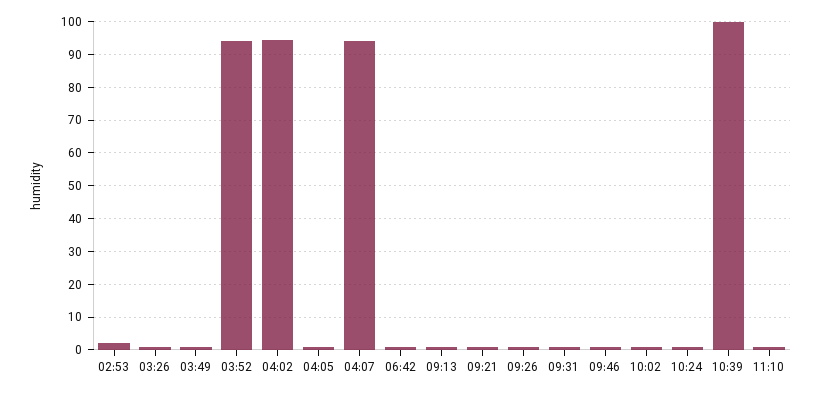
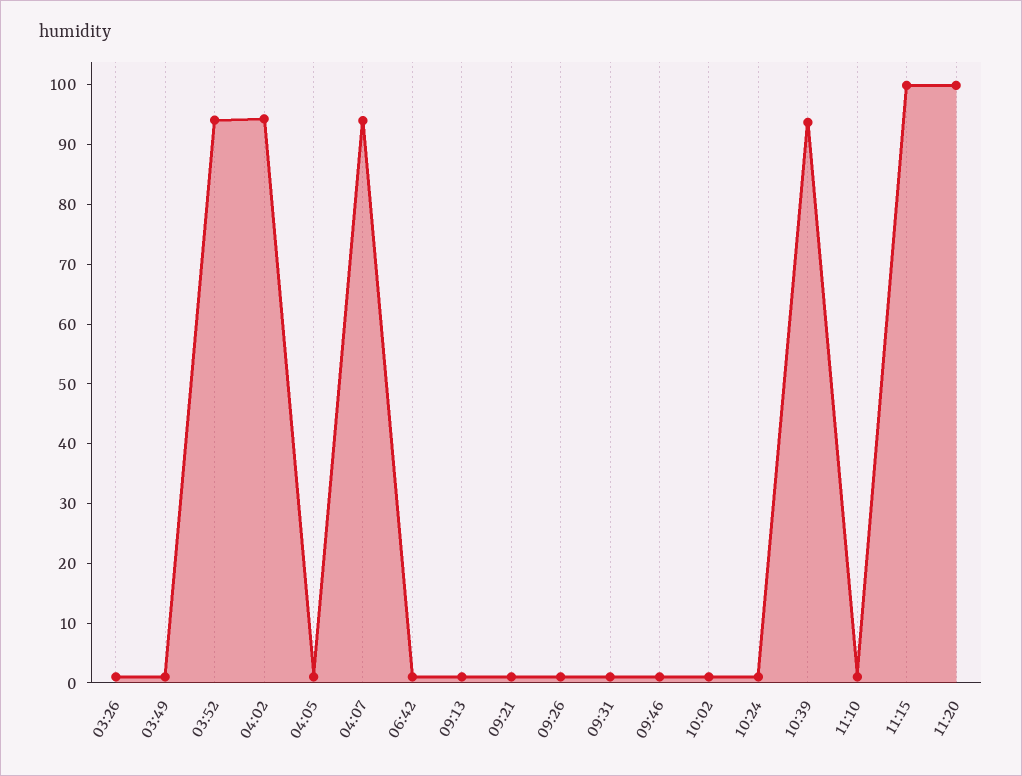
02:53: 2 -> none
10:39: 100 -> 94
11:15: none -> 100
11:20: none -> 100

